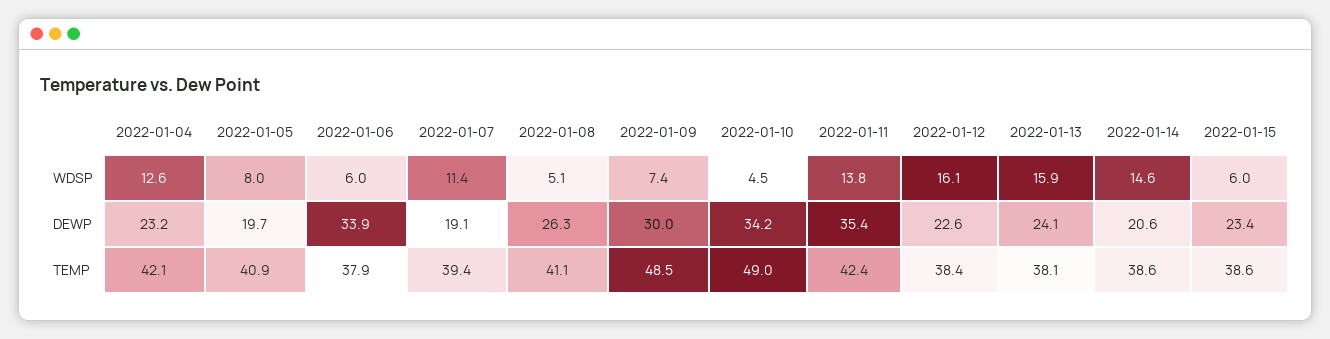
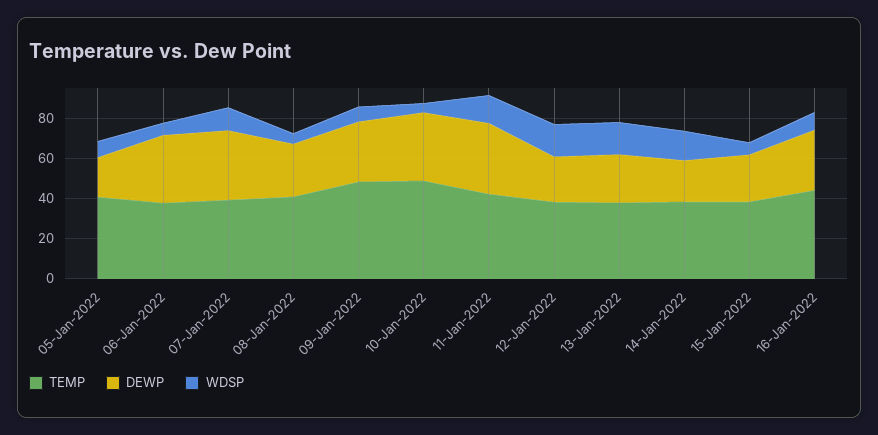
WDSP, 2022-01-04: 12.6 -> none
DEWP, 2022-01-04: 23.2 -> none
DEWP, 2022-01-07: 19.1 -> 35
TEMP, 2022-01-04: 42.1 -> none
TEMP, 16-Jan-2022: none -> 45
DEWP, 16-Jan-2022: none -> 30
WDSP, 16-Jan-2022: none -> 10

